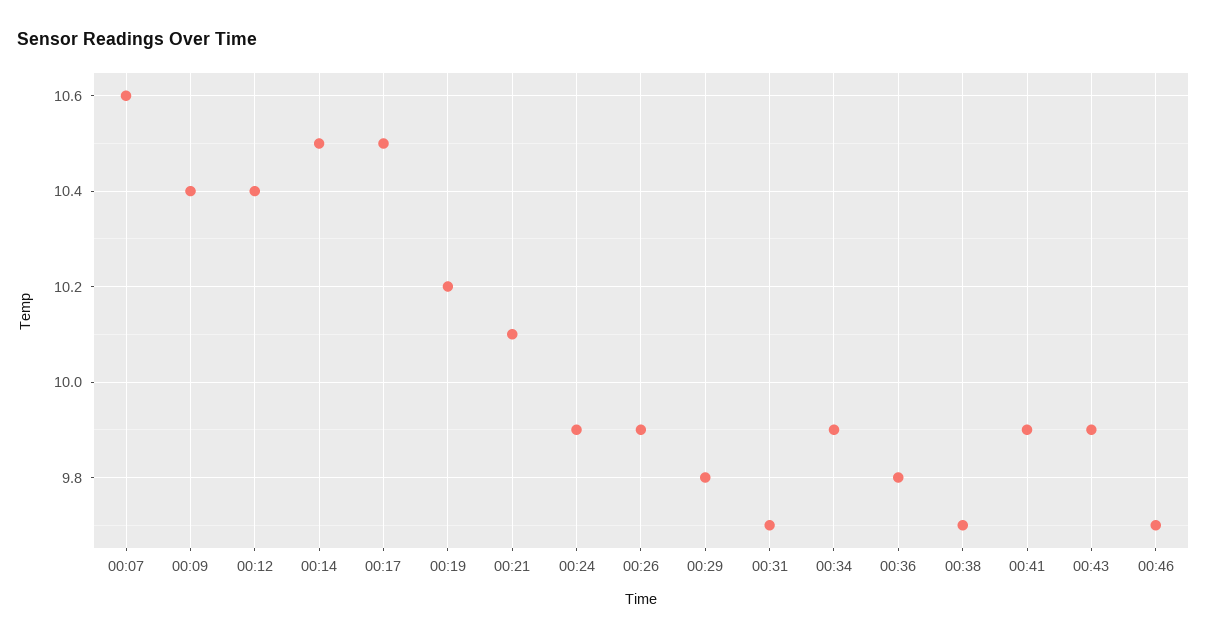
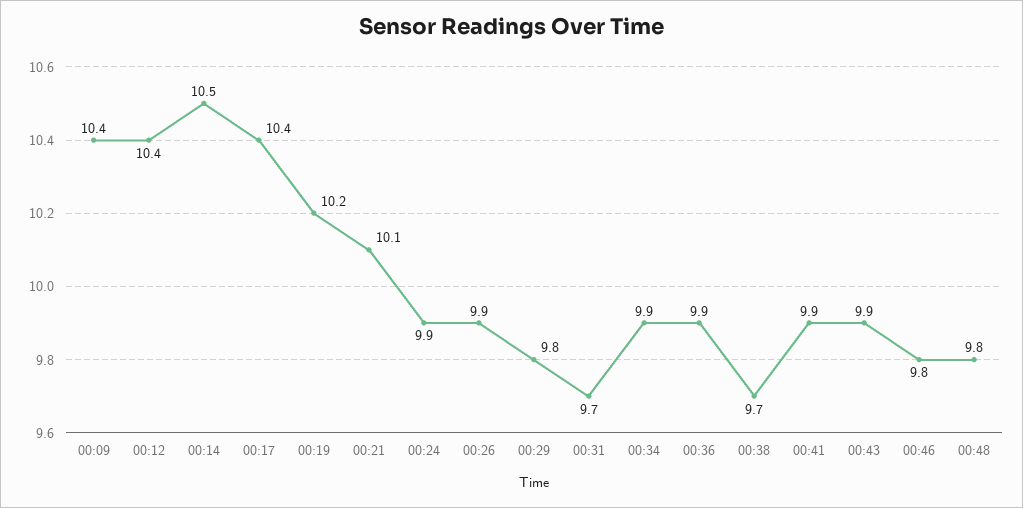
00:07: 10.6 -> none
00:17: 10.5 -> 10.4
00:36: 9.8 -> 9.9
00:46: 9.7 -> 9.8
00:48: none -> 9.8

